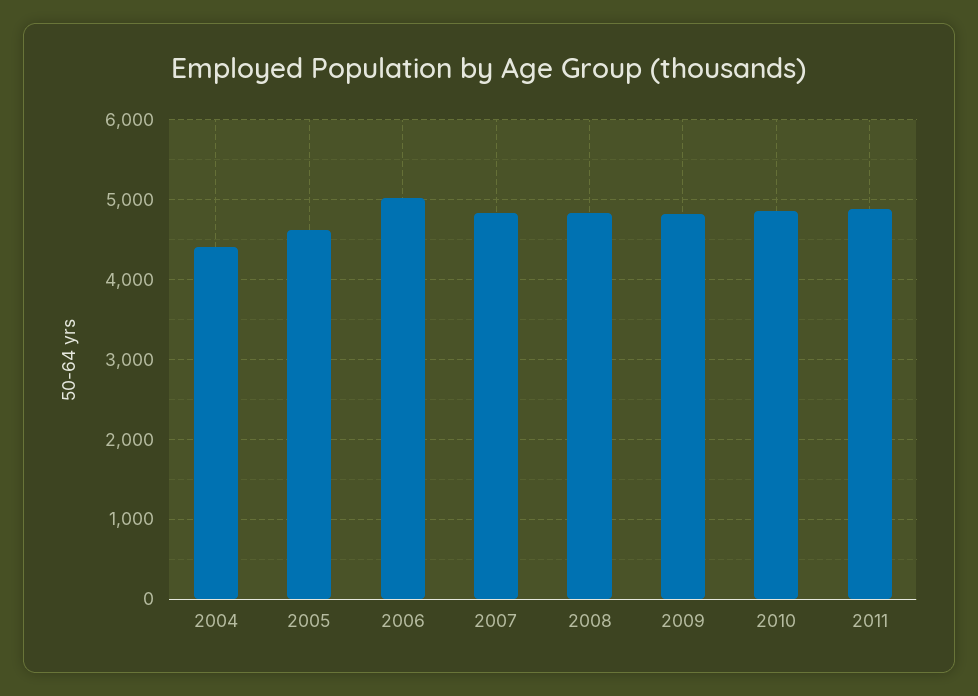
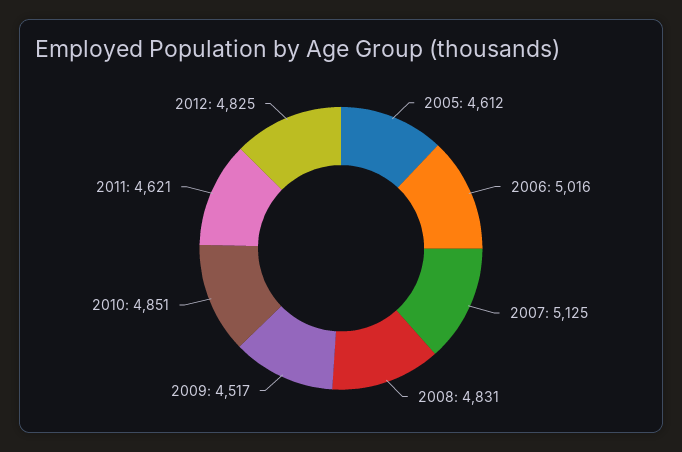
2004: 4400 -> none
2007: 4800 -> 5125
2009: 4800 -> 4517
2011: 4900 -> 4621
2012: none -> 4825

